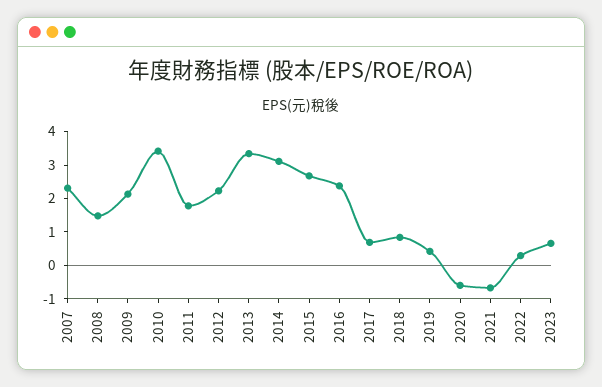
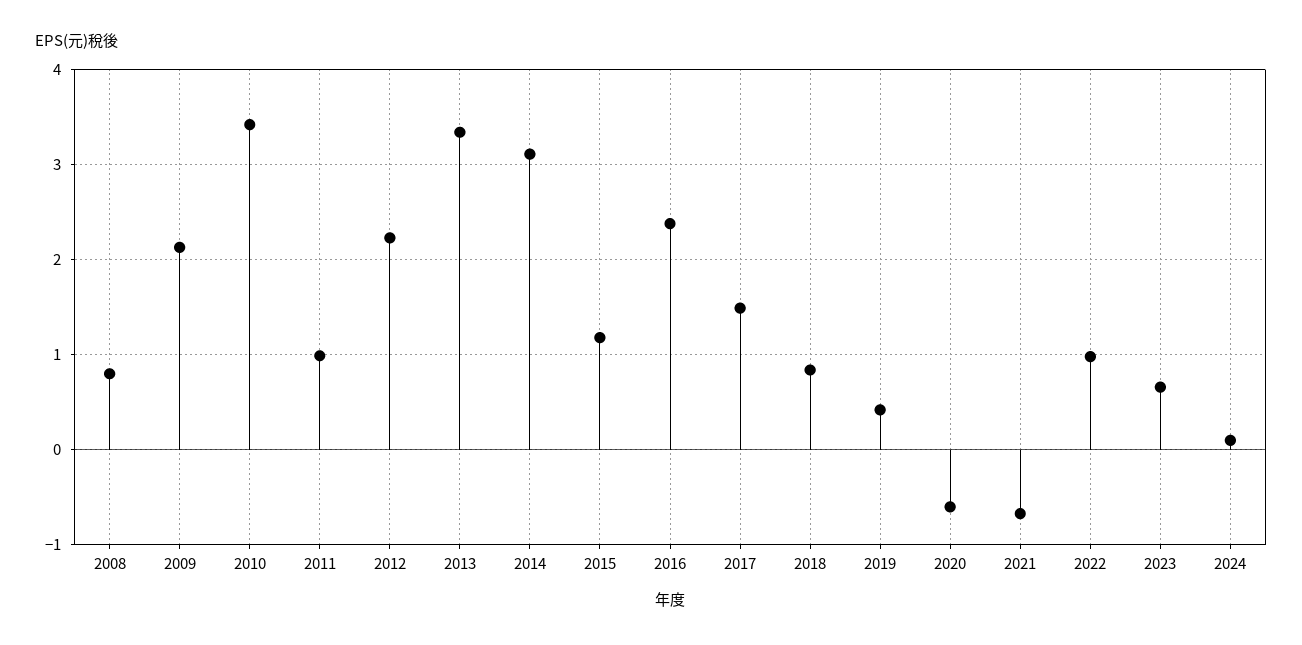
2007: 2.25 -> none
2008: 1.5 -> 0.8
2011: 1.75 -> 1
2015: 2.75 -> 1.2
2017: 0.75 -> 1.5
2022: 0.25 -> 1
2024: none -> 0.1

